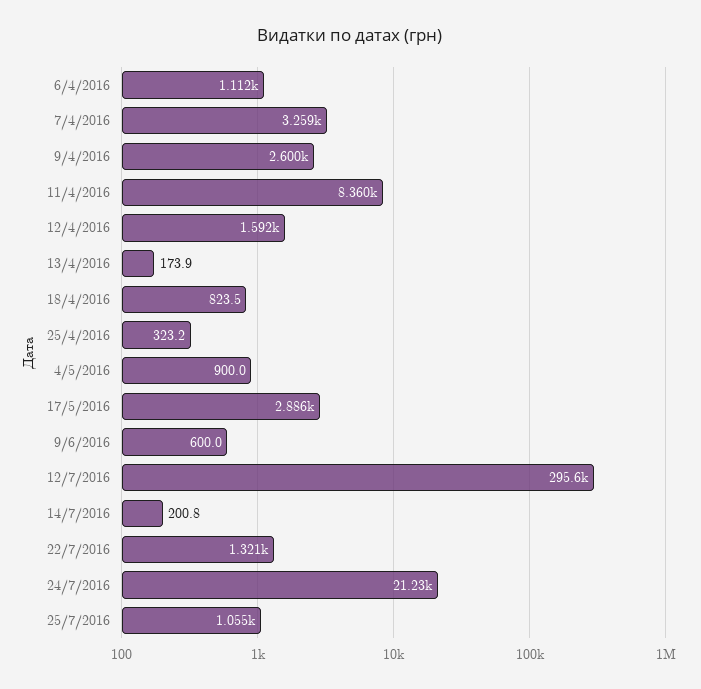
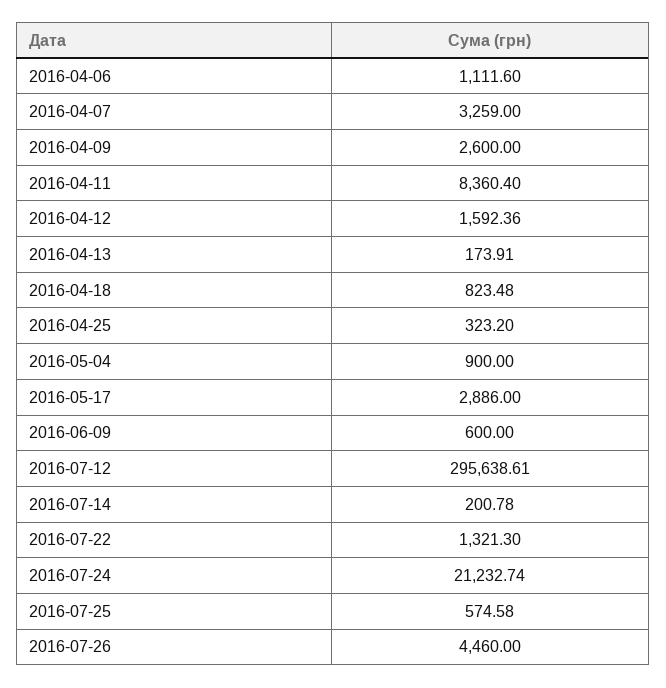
25/7/2016: 1055 -> 574.58
2016-07-26: none -> 4460

